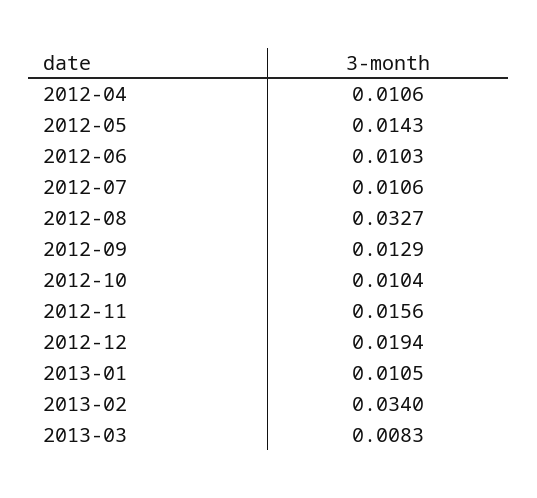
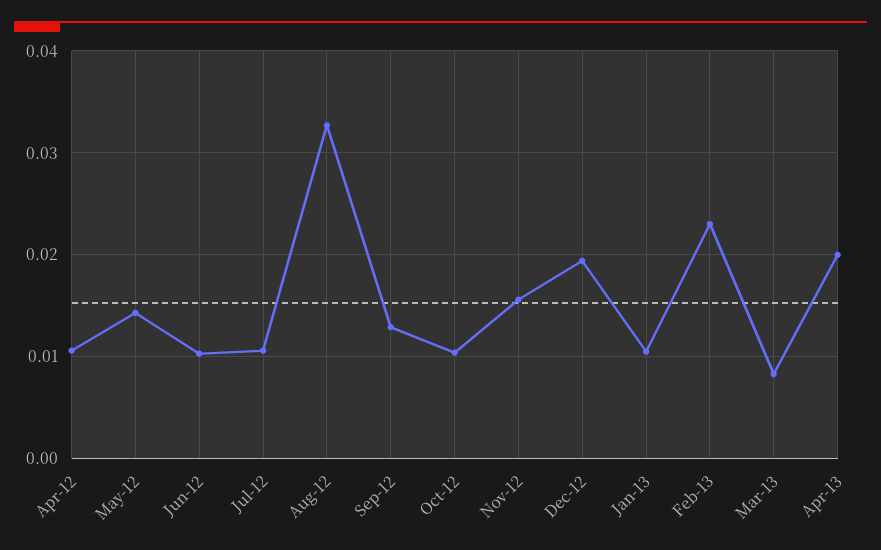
2013-02: 0.034 -> 0.023
Apr-13: none -> 0.02

